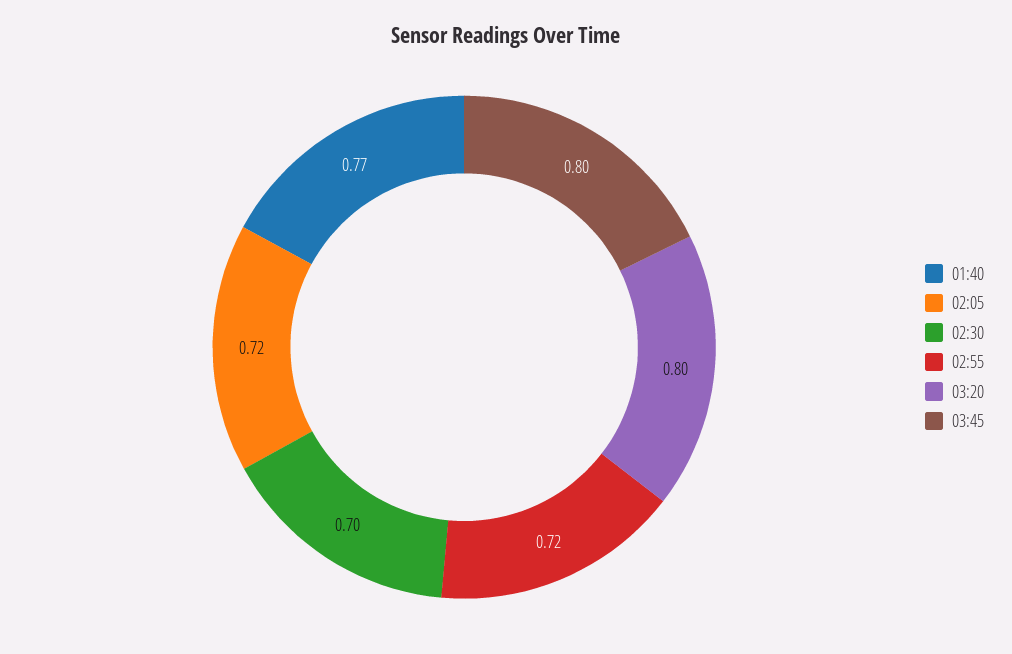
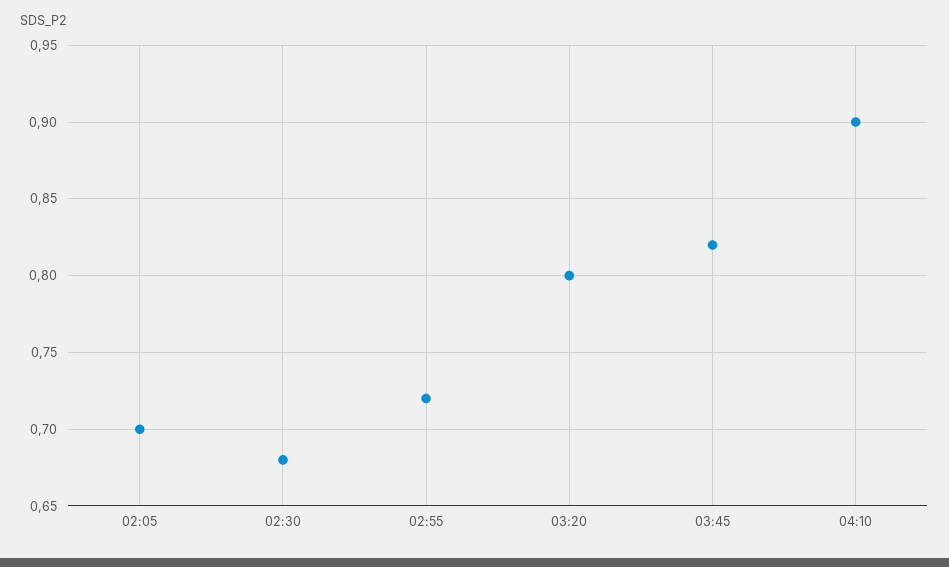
01:40: 0.77 -> none
02:05: 0.72 -> 0.7
02:30: 0.7 -> 0.68
03:45: 0.8 -> 0.82
04:10: none -> 0.9

